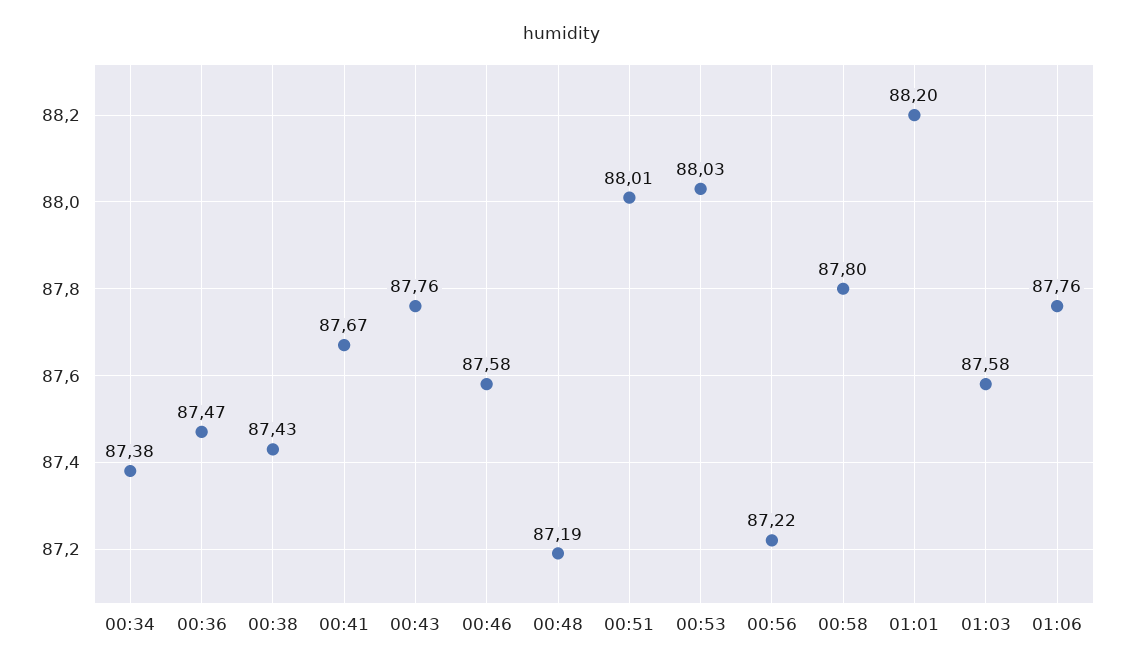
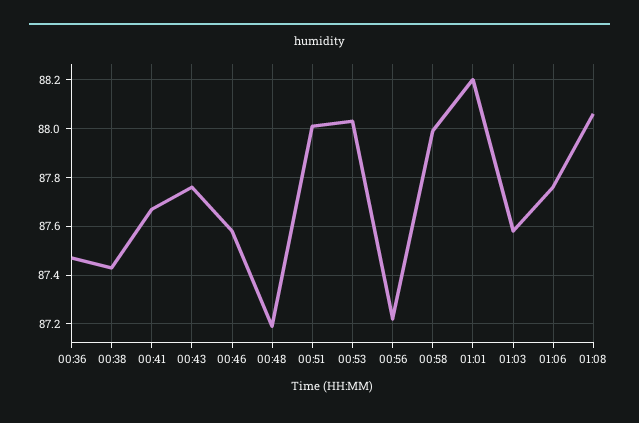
00:34: 87.38 -> none
00:58: 87.8 -> 88
01:08: none -> 88.05

